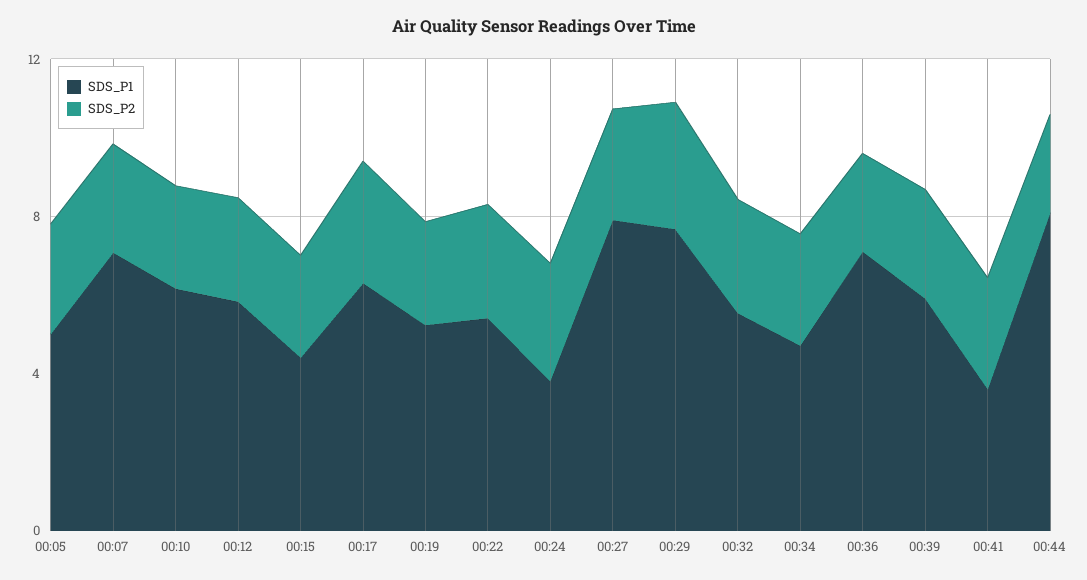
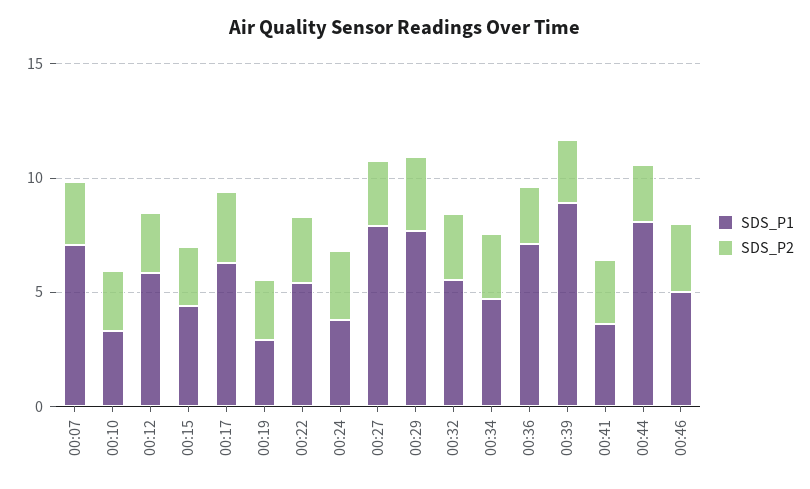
SDS_P1, 00:05: 5 -> none
SDS_P2, 00:05: 3 -> none
SDS_P1, 00:10: 6 -> 3
SDS_P1, 00:19: 5 -> 3
SDS_P1, 00:39: 6 -> 9
SDS_P1, 00:46: none -> 5
SDS_P2, 00:46: none -> 3

